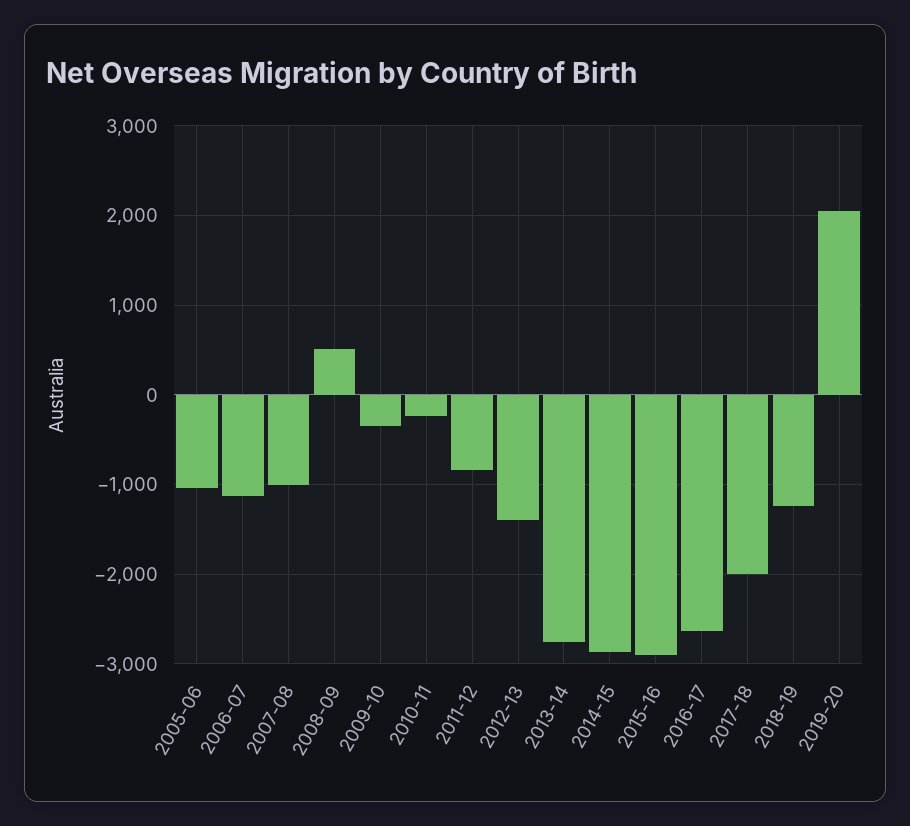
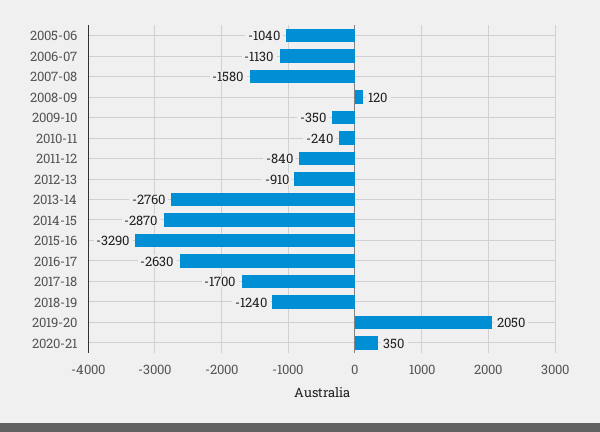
2007-08: -1000 -> -1580
2008-09: 500 -> 120
2012-13: -1400 -> -910
2015-16: -2900 -> -3290
2017-18: -2000 -> -1700
2020-21: none -> 350

